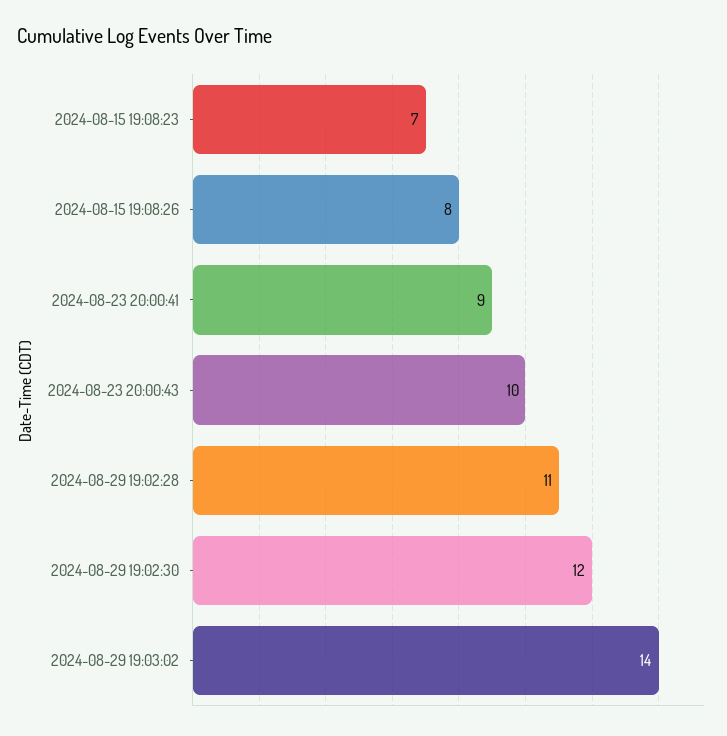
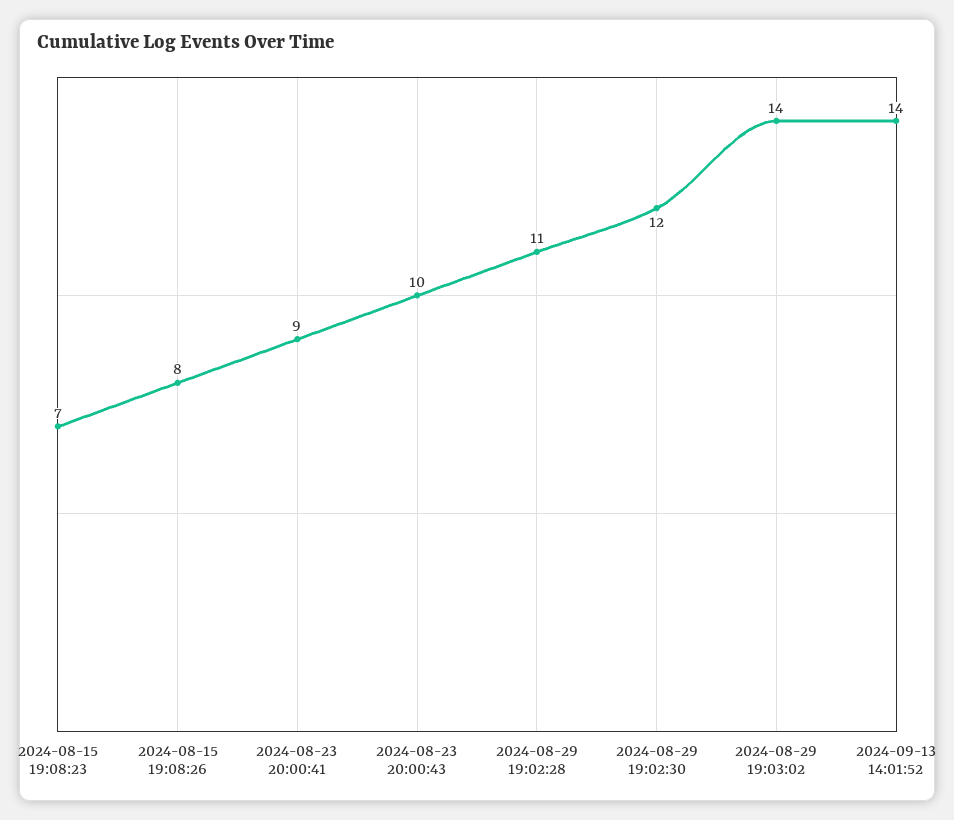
2024-09-13 14:01:52: none -> 14

